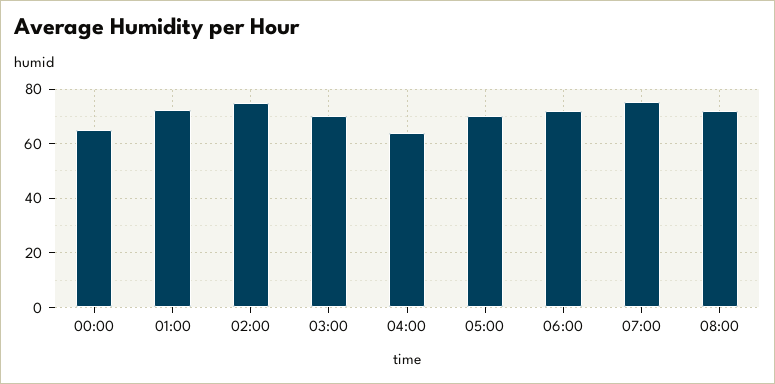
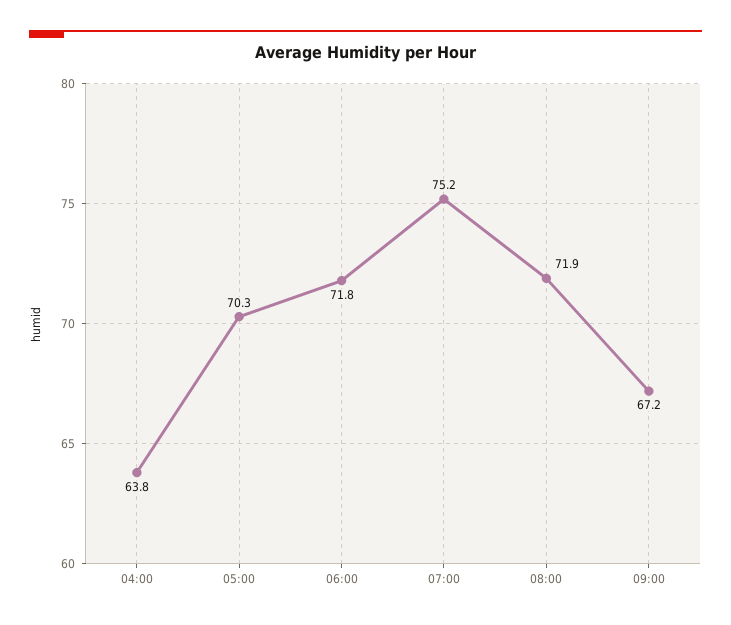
00:00: 65 -> none
01:00: 72.5 -> none
02:00: 75 -> none
03:00: 70 -> none
09:00: none -> 67.2

